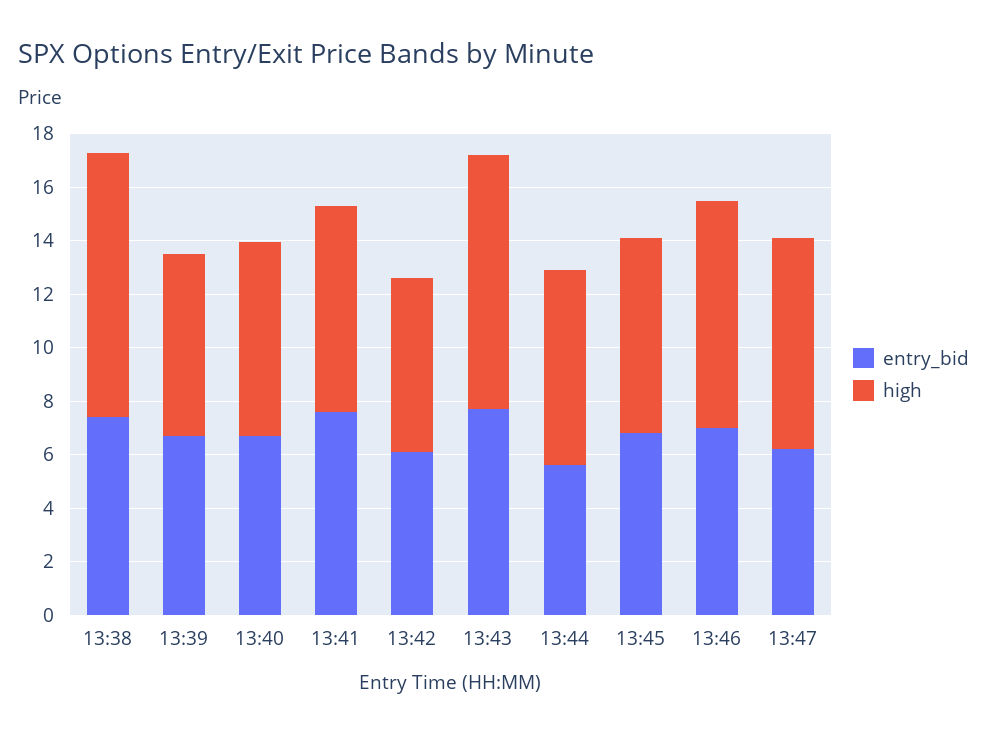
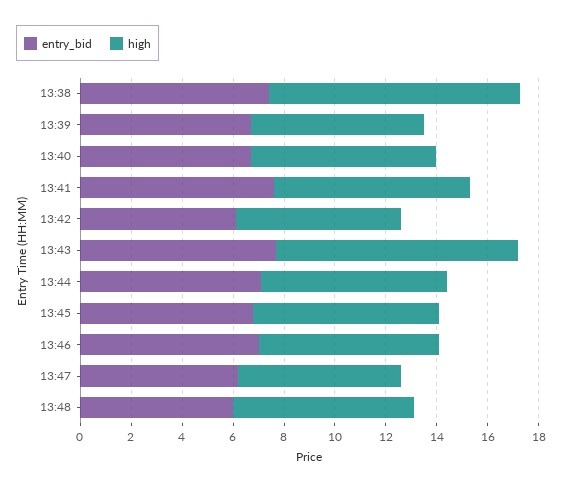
entry_bid, 13:44: 5.5 -> 7
high, 13:46: 8.5 -> 7
high, 13:47: 8 -> 6.5
entry_bid, 13:48: none -> 6
high, 13:48: none -> 7

